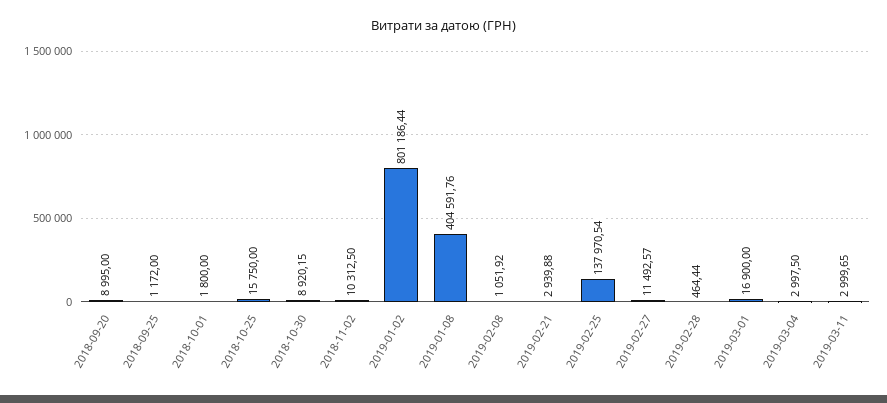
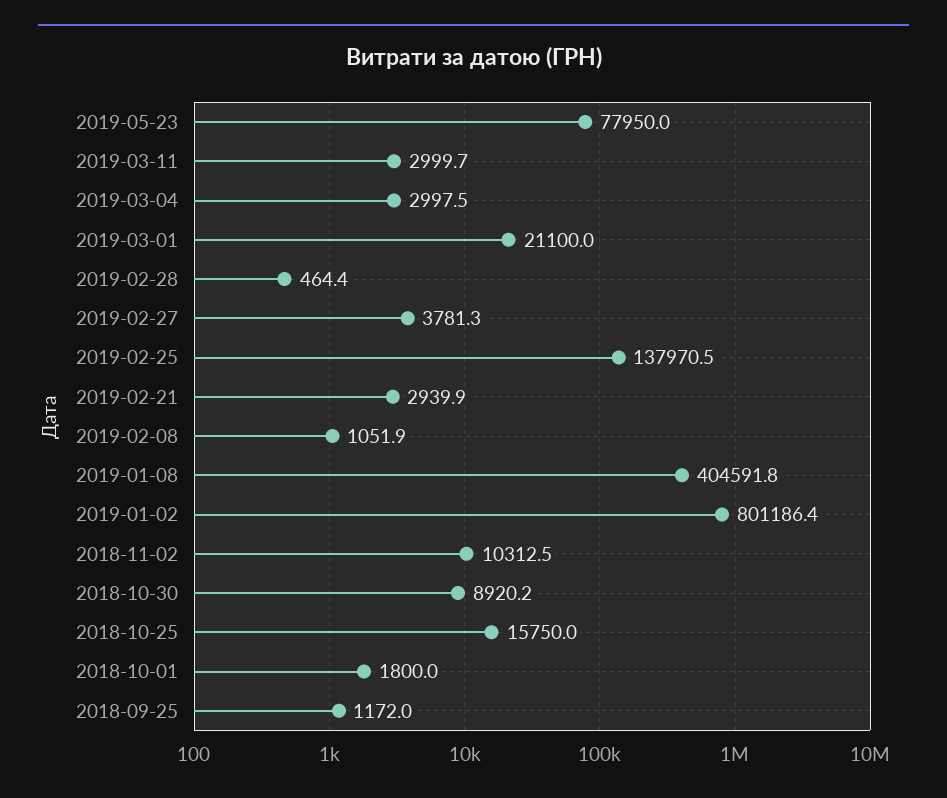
2018-09-20: 8995 -> none
2019-02-27: 11492.57 -> 3781.3
2019-03-01: 16900 -> 21100
2019-05-23: none -> 77950

